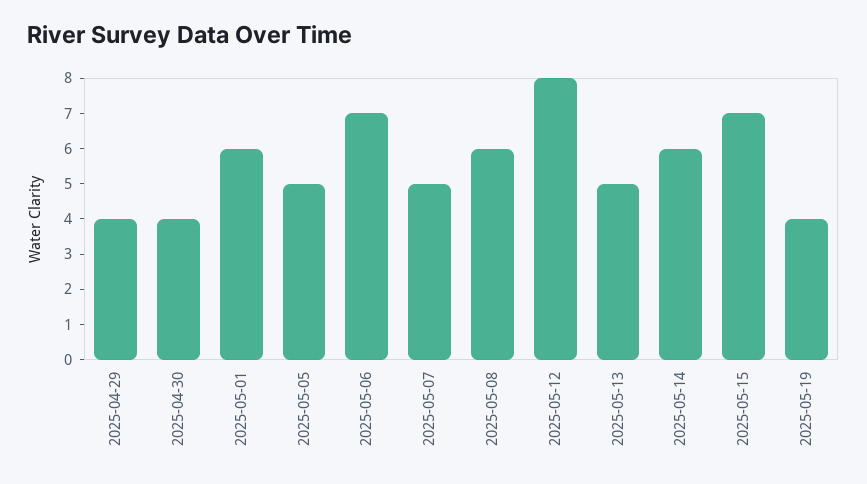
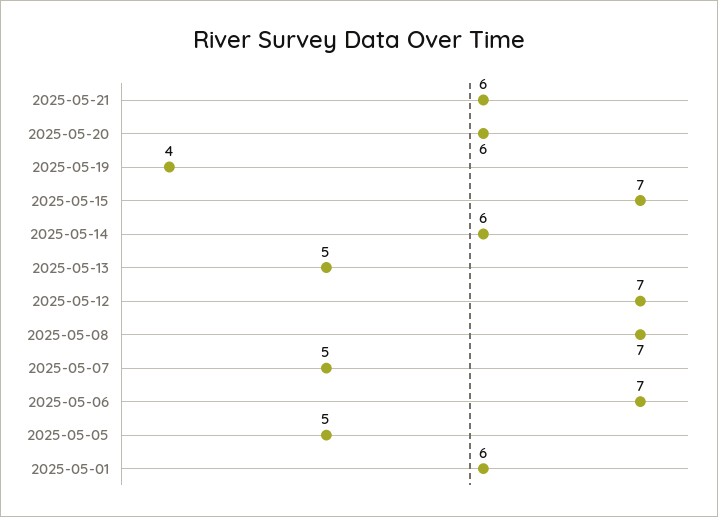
2025-04-29: 4 -> none
2025-04-30: 4 -> none
2025-05-08: 6 -> 7
2025-05-12: 8 -> 7
2025-05-21: none -> 6
2025-05-20: none -> 6

